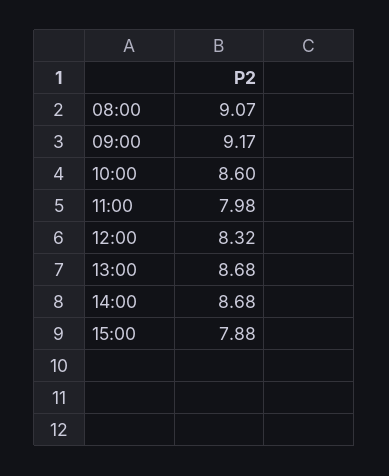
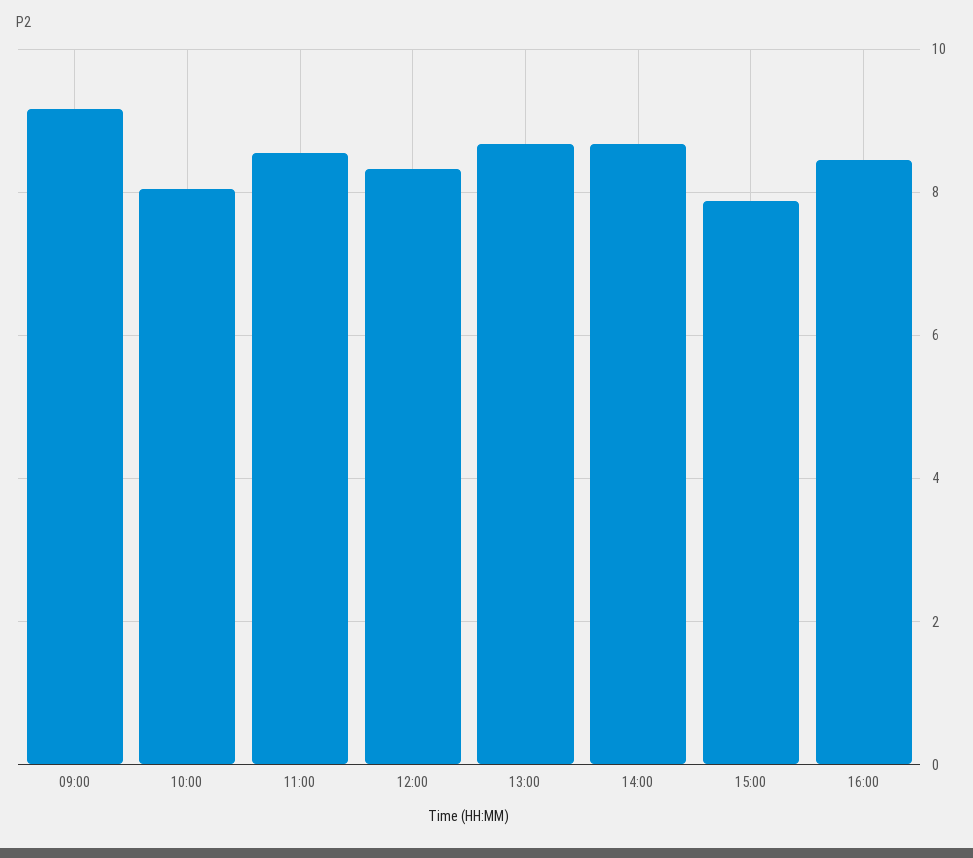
08:00: 9.07 -> none
10:00: 8.6 -> 8
11:00: 7.98 -> 8.6
16:00: none -> 8.4

